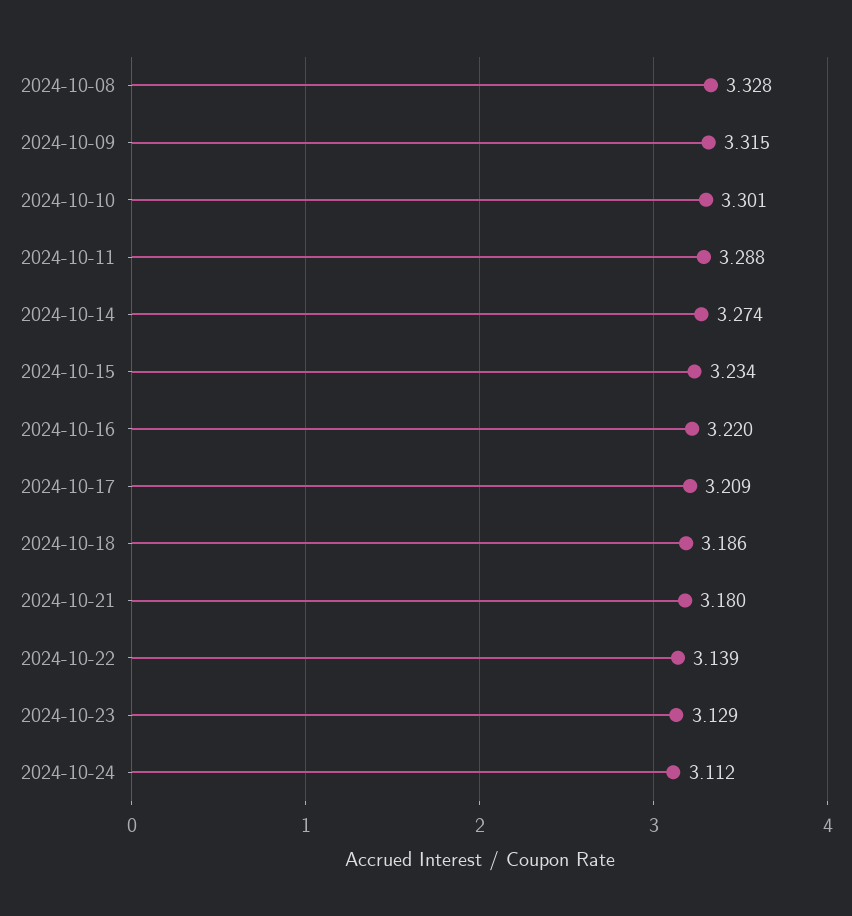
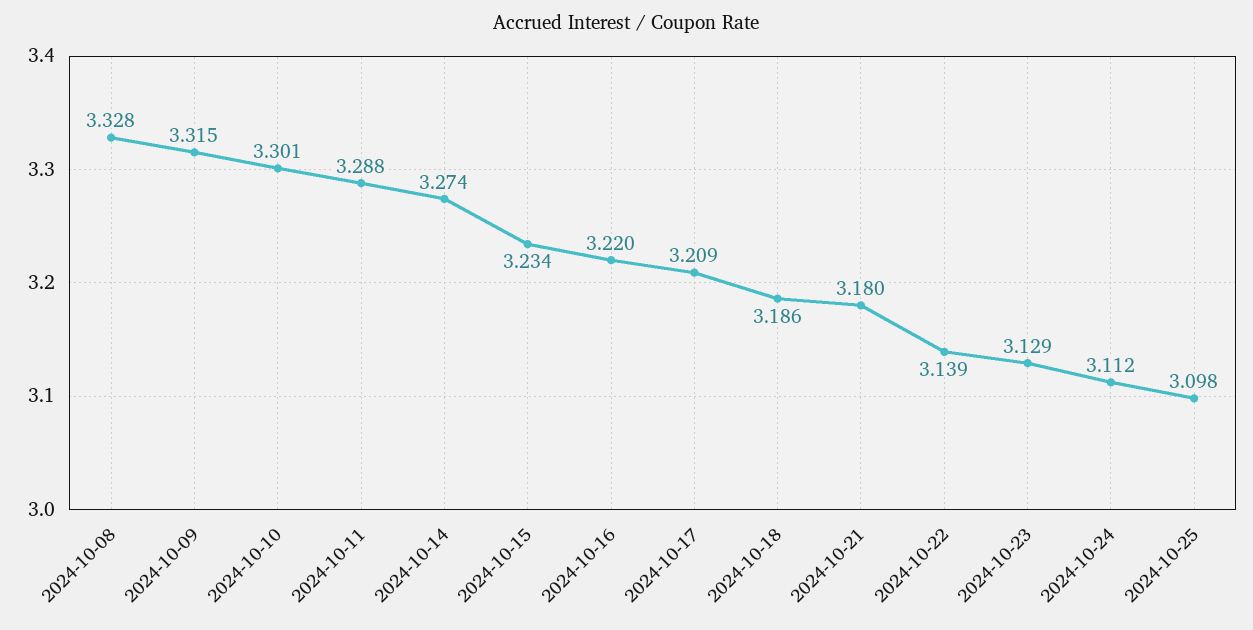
2024-10-25: none -> 3.098

